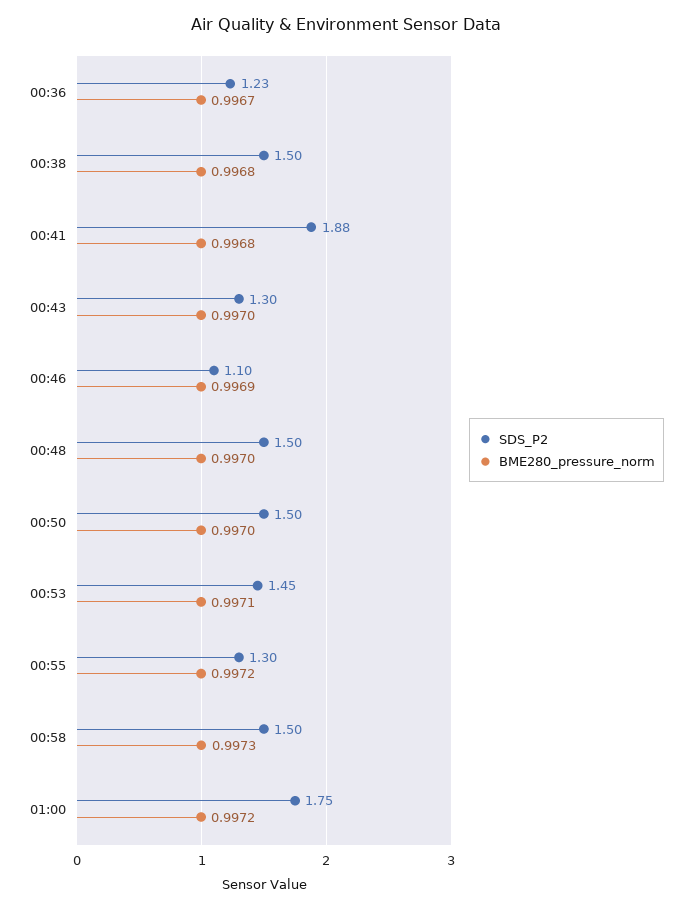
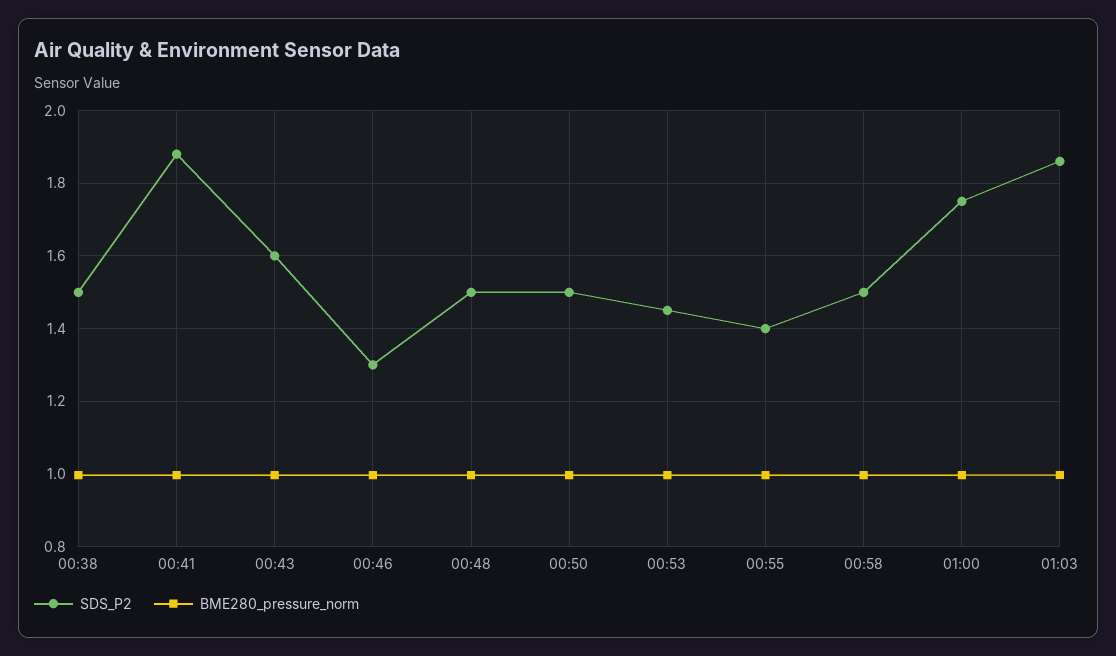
SDS_P2, 00:36: 1.23 -> none
BME280_pressure_norm, 00:36: 0.9967 -> none
SDS_P2, 00:43: 1.3 -> 1.6
SDS_P2, 00:46: 1.1 -> 1.3
SDS_P2, 00:55: 1.3 -> 1.4
SDS_P2, 01:03: none -> 1.86
BME280_pressure_norm, 01:03: none -> 1

